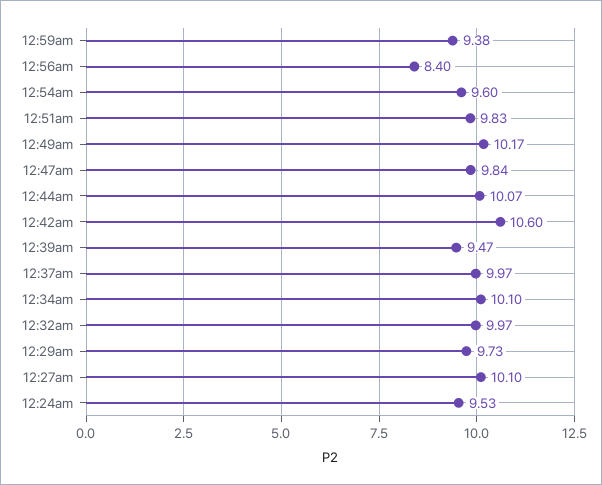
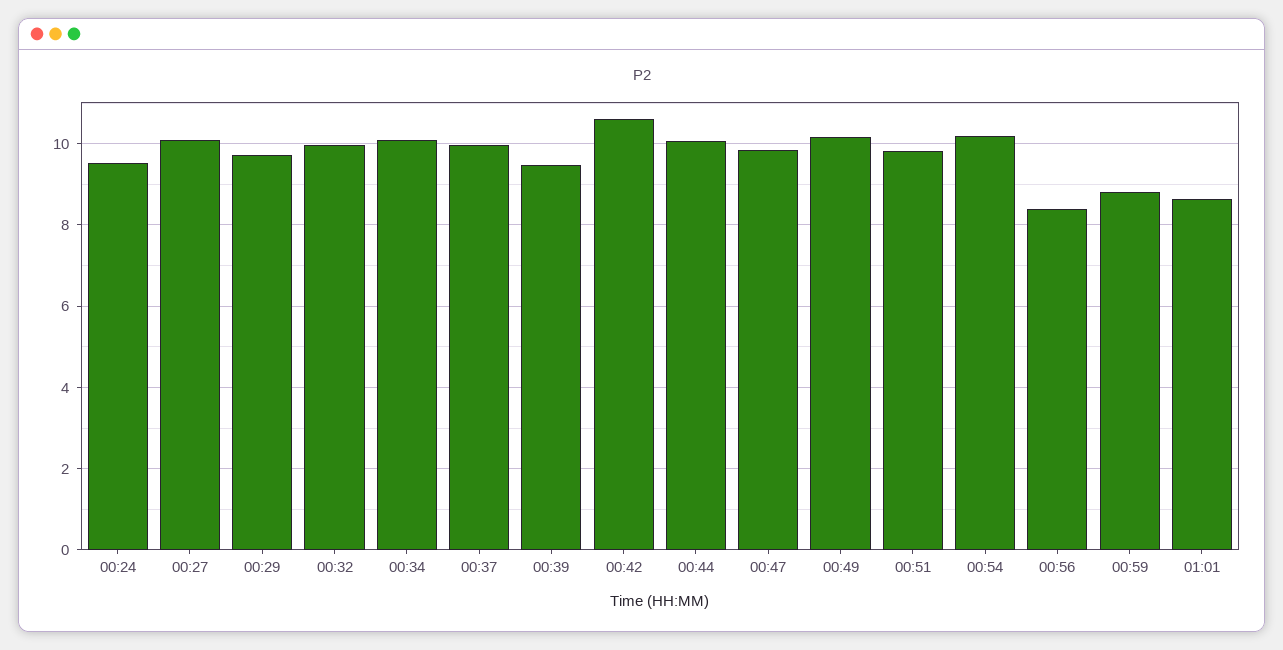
12:59am: 9.38 -> 8.8
12:54am: 9.6 -> 10.2
01:01: none -> 8.6

